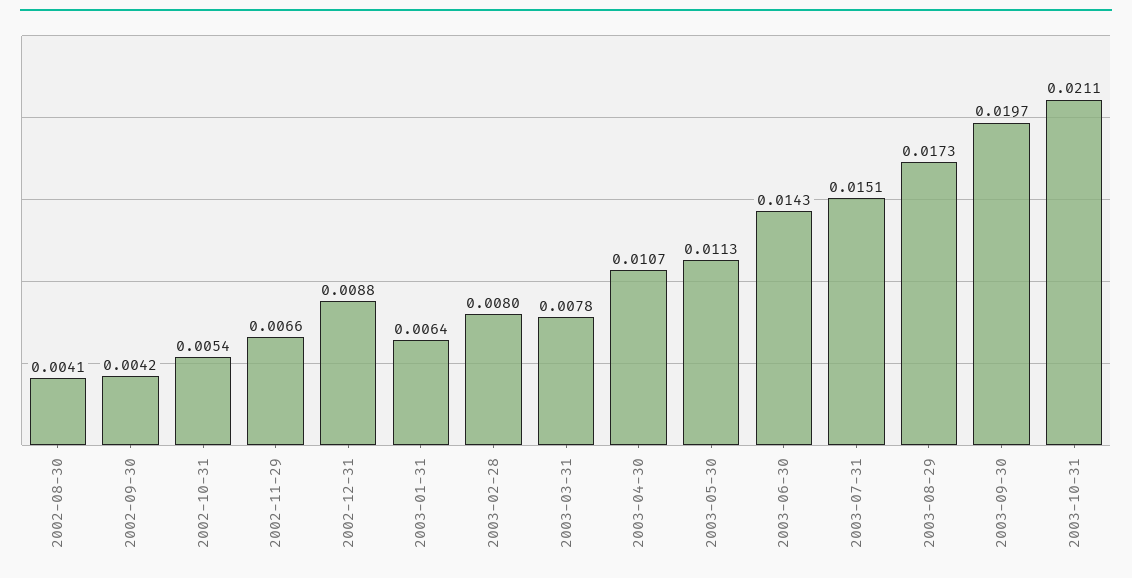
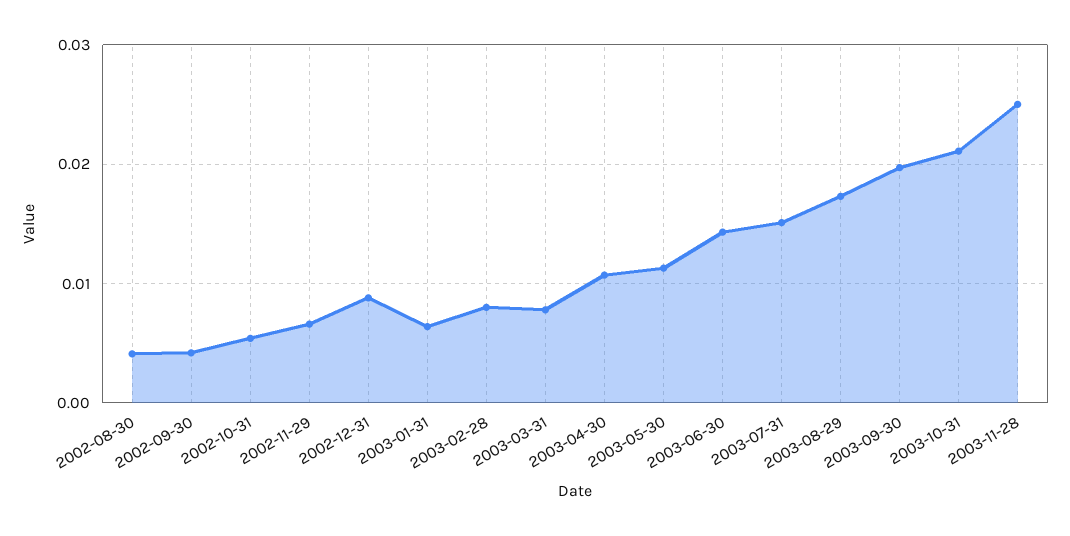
2003-11-28: none -> 0.025

